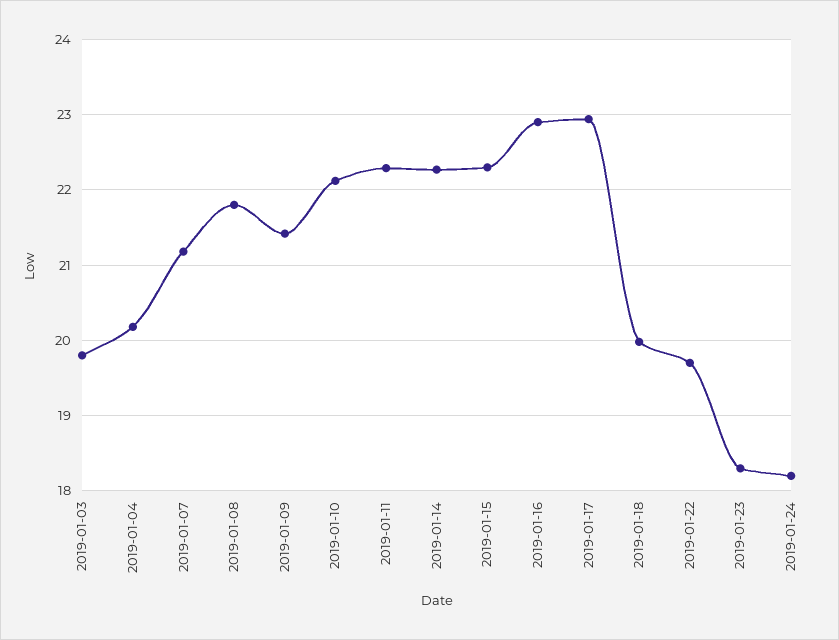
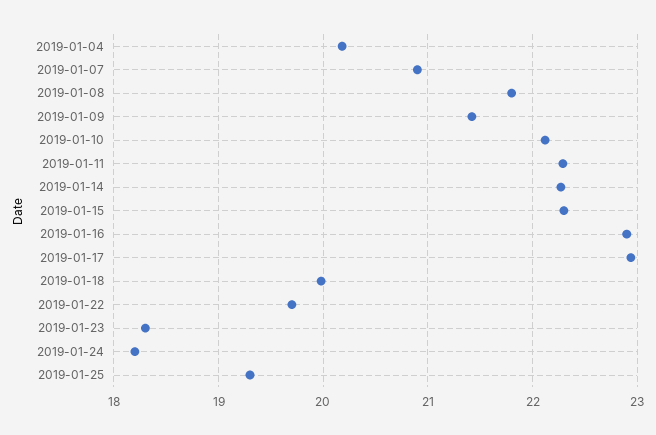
2019-01-03: 19.8 -> none
2019-01-07: 21.2 -> 20.9
2019-01-25: none -> 19.3

